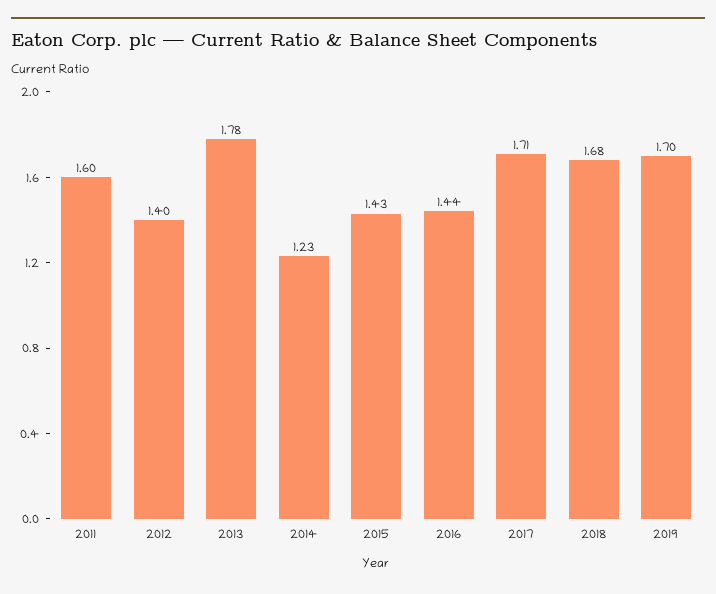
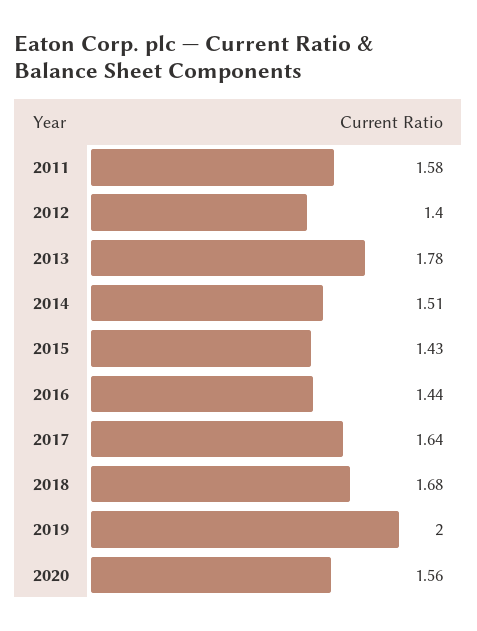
2011: 1.6 -> 1.58
2014: 1.23 -> 1.51
2017: 1.71 -> 1.64
2019: 1.7 -> 2
2020: none -> 1.56

